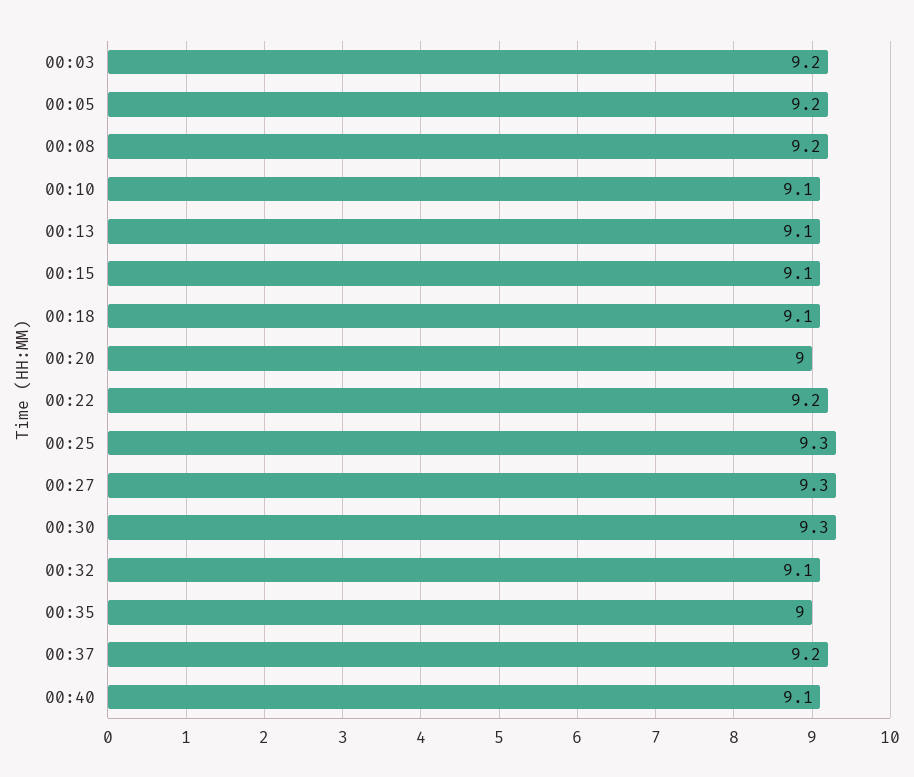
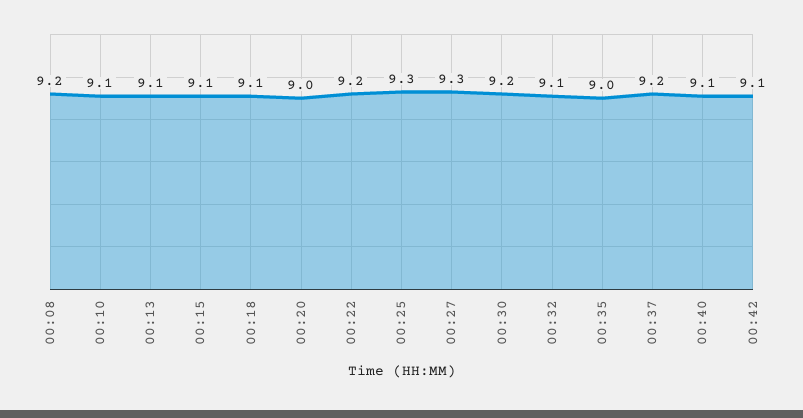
00:03: 9.2 -> none
00:05: 9.2 -> none
00:30: 9.3 -> 9.2
00:42: none -> 9.1

